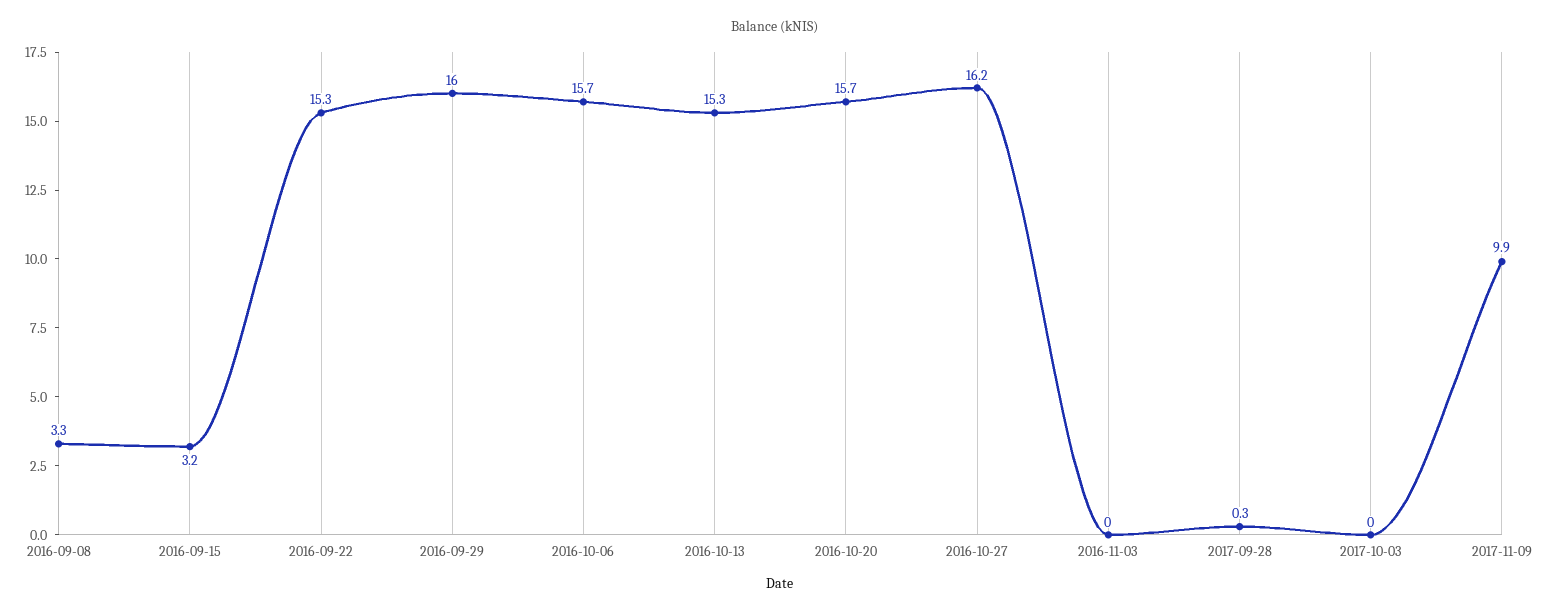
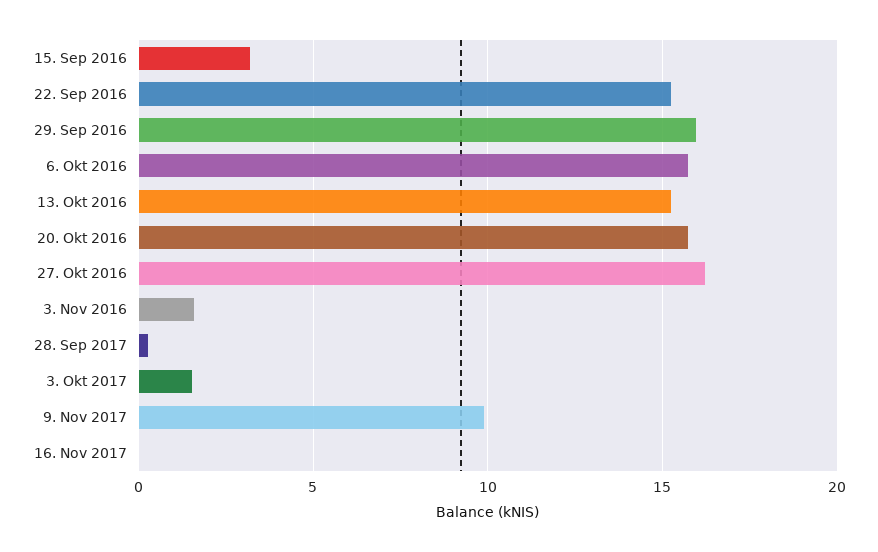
2016-09-08: 3.3 -> none
2016-11-03: 0 -> 1.5
2017-10-03: 0 -> 1.5
16. Nov 2017: none -> 0

